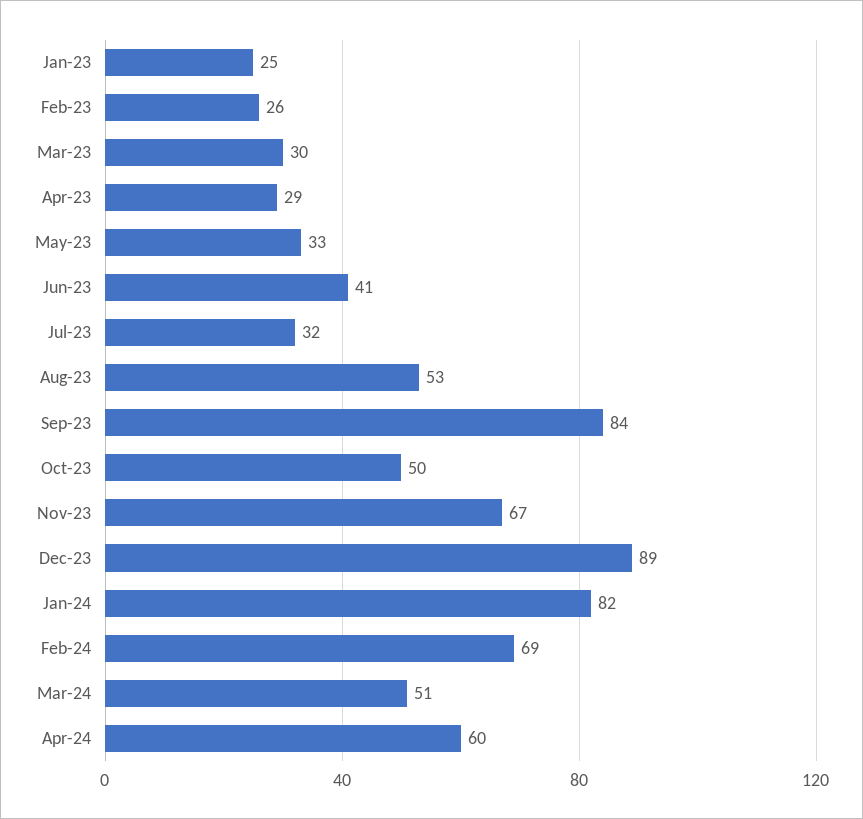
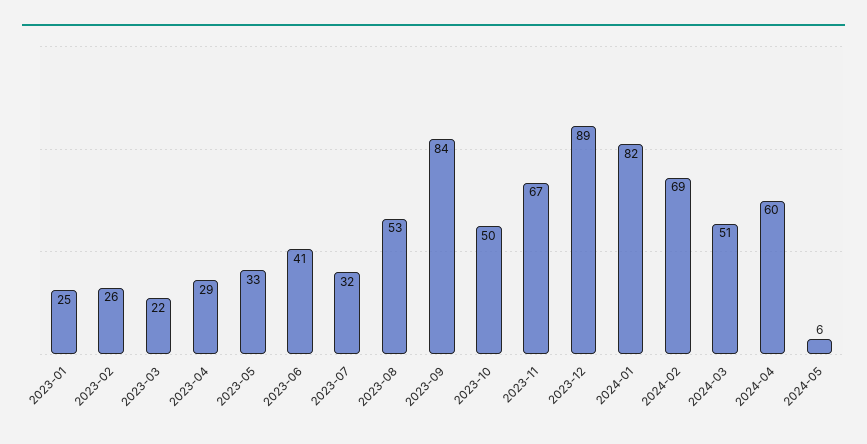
Mar-23: 30 -> 22
2024-05: none -> 6

